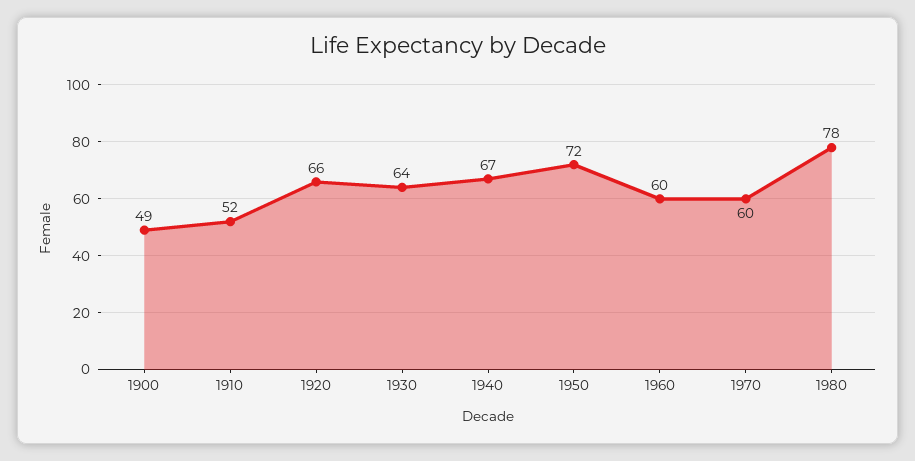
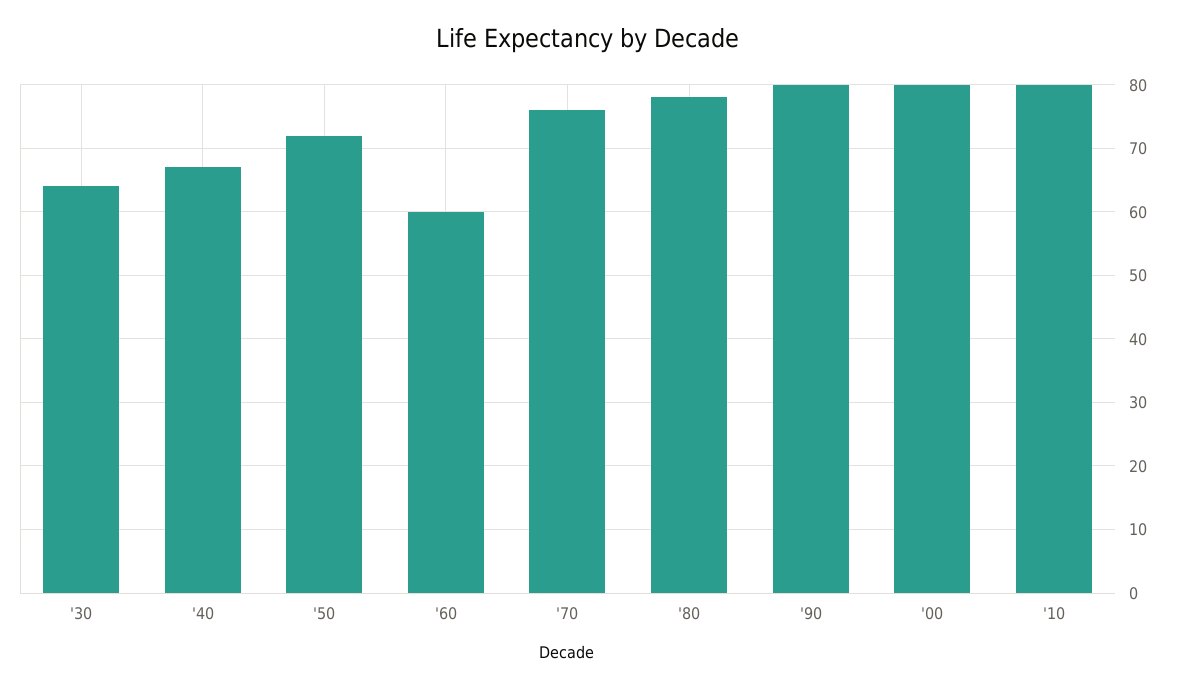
1900: 49 -> none
1910: 52 -> none
1920: 66 -> none
1970: 60 -> 76
'90: none -> 80
'00: none -> 80
'10: none -> 80

